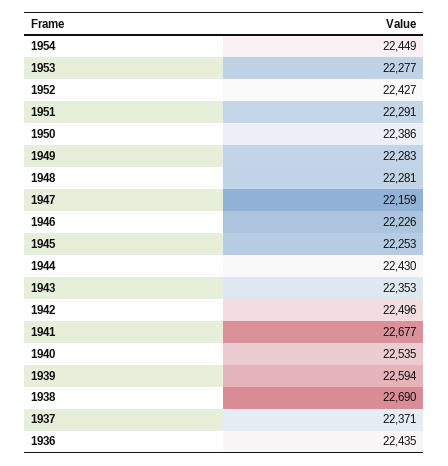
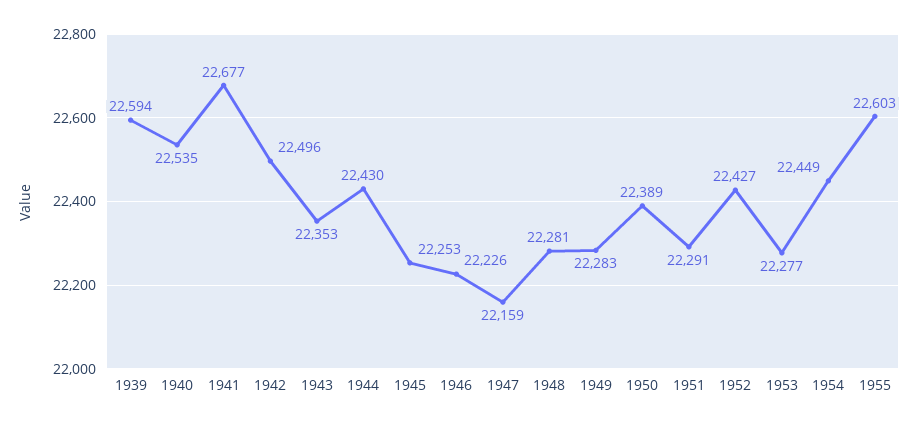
1950: 22386 -> 22389
1938: 22690 -> none
1937: 22371 -> none
1936: 22435 -> none
1955: none -> 22603

